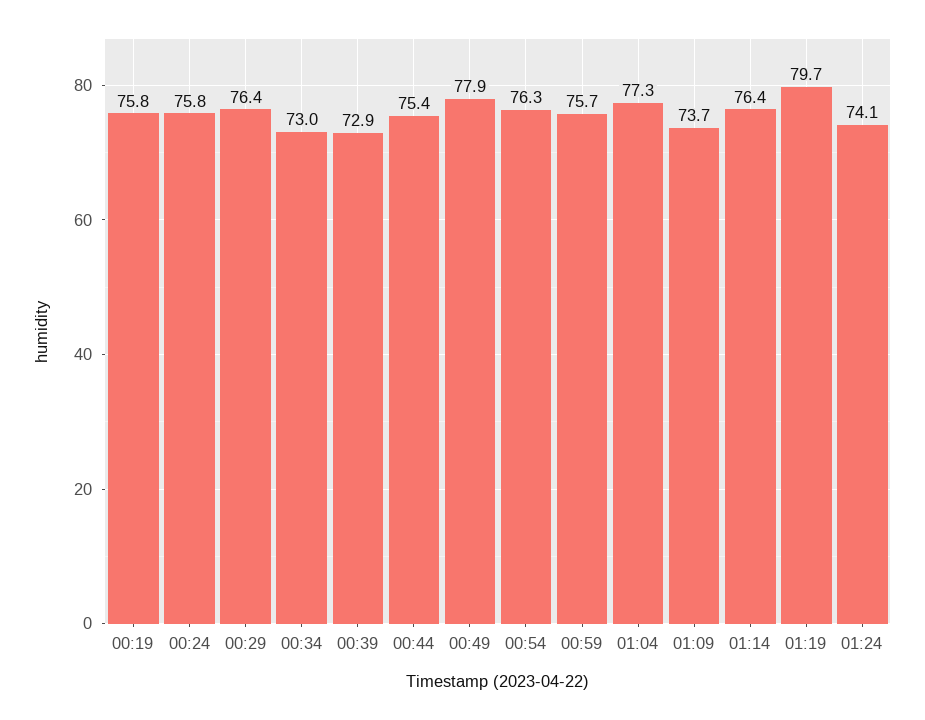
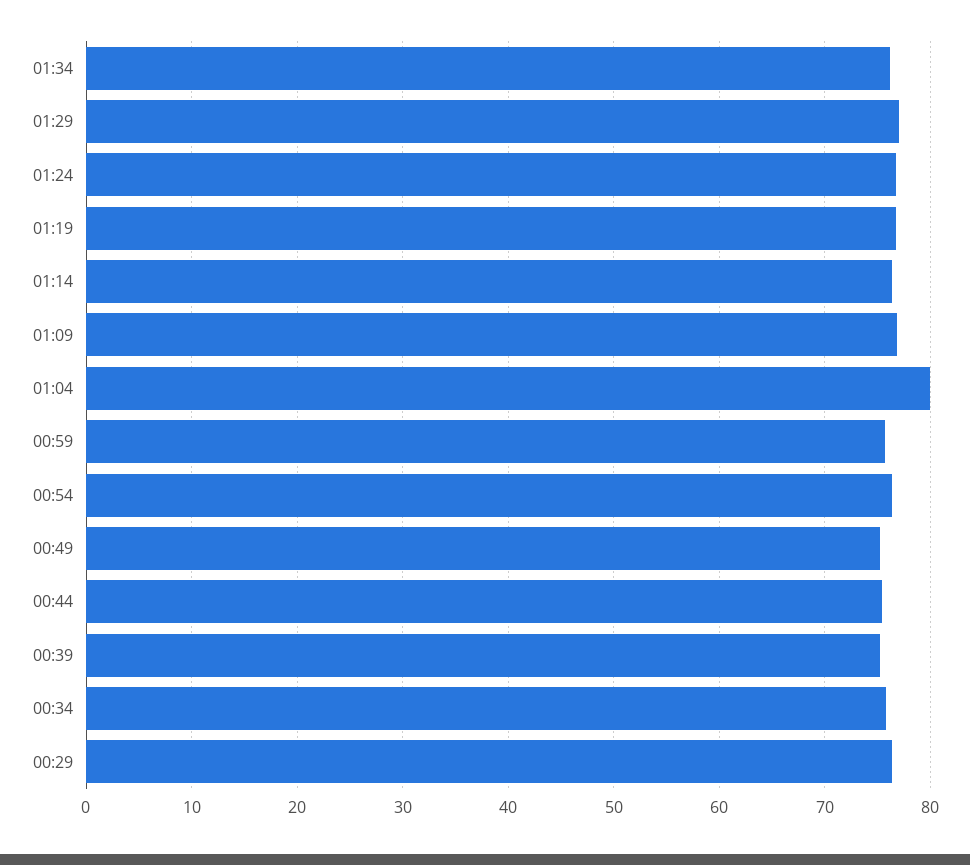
00:19: 75.8 -> none
00:24: 75.8 -> none
00:34: 73 -> 76
00:39: 72.9 -> 75
00:49: 77.9 -> 75
01:04: 77.3 -> 80
01:09: 73.7 -> 77
01:19: 79.7 -> 77
01:24: 74.1 -> 77
01:34: none -> 76
01:29: none -> 77

